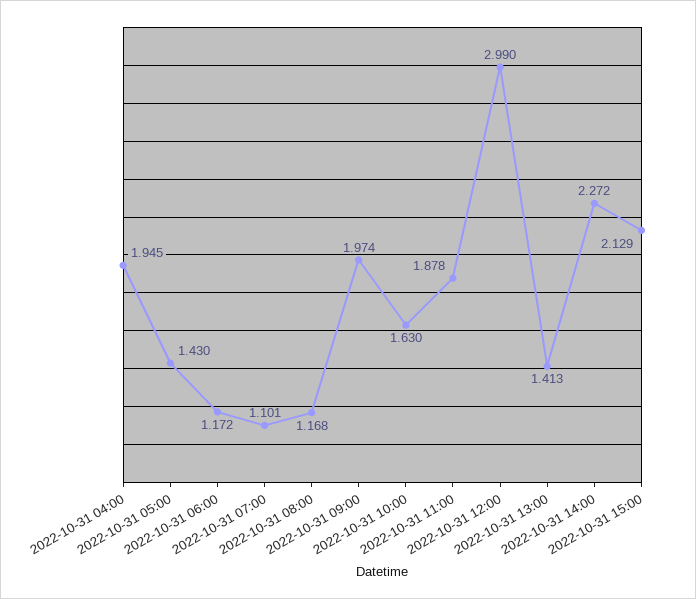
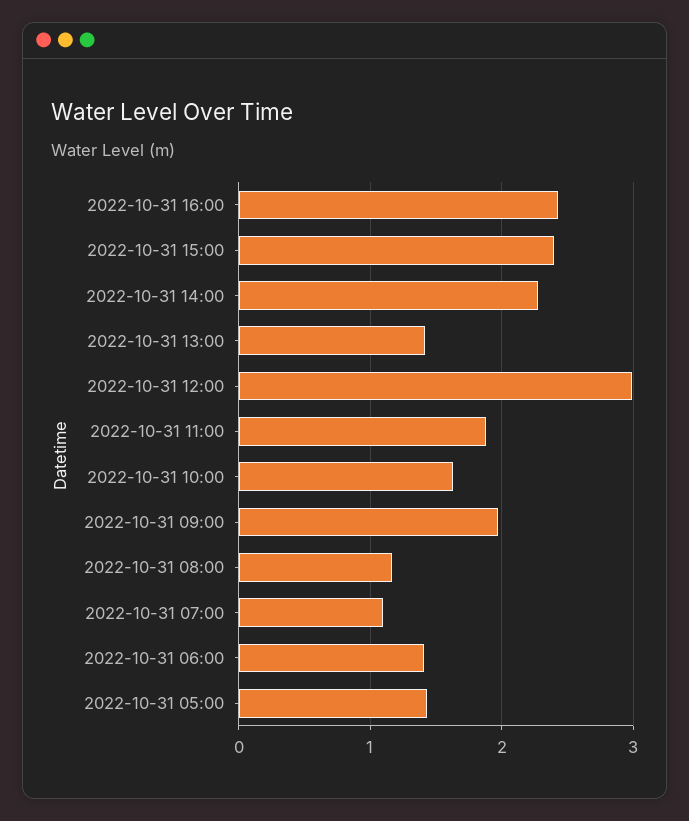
2022-10-31 04:00: 1.945 -> none
2022-10-31 06:00: 1.172 -> 1.4
2022-10-31 15:00: 2.129 -> 2.4
2022-10-31 16:00: none -> 2.4

